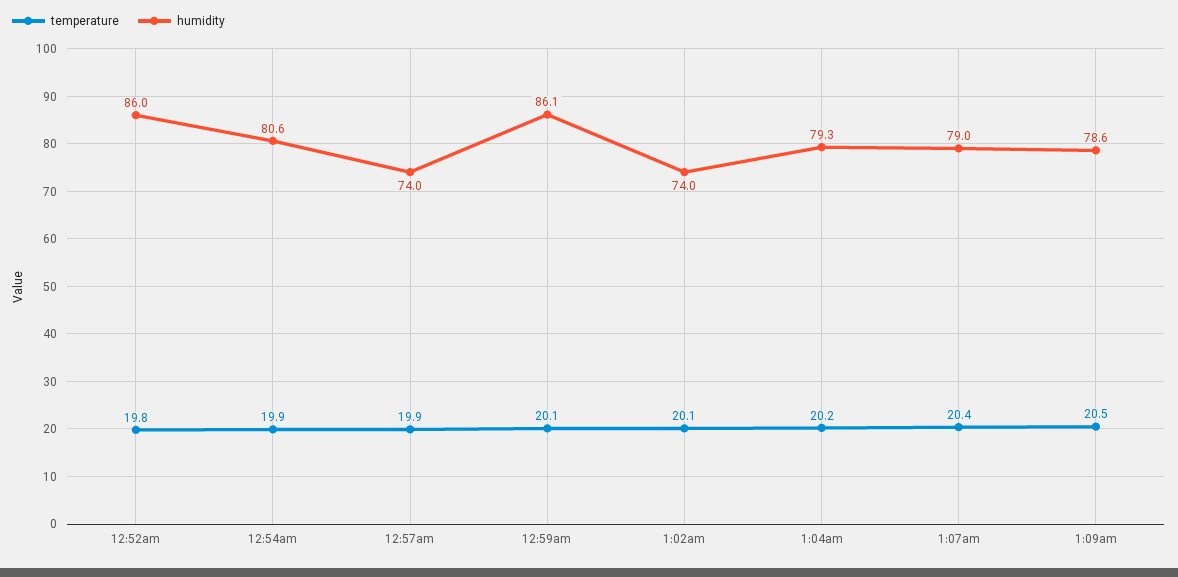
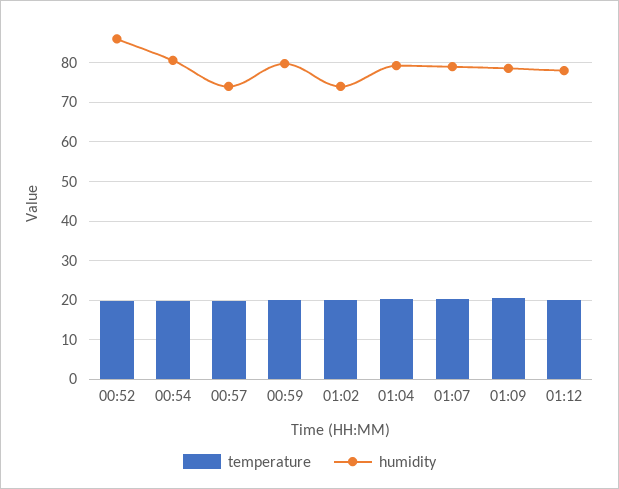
humidity, 12:59am: 86.1 -> 80
temperature, 01:12: none -> 20
humidity, 01:12: none -> 78

